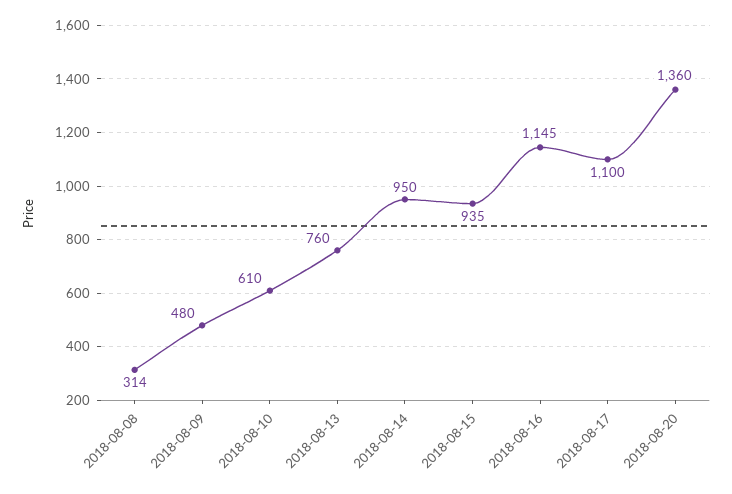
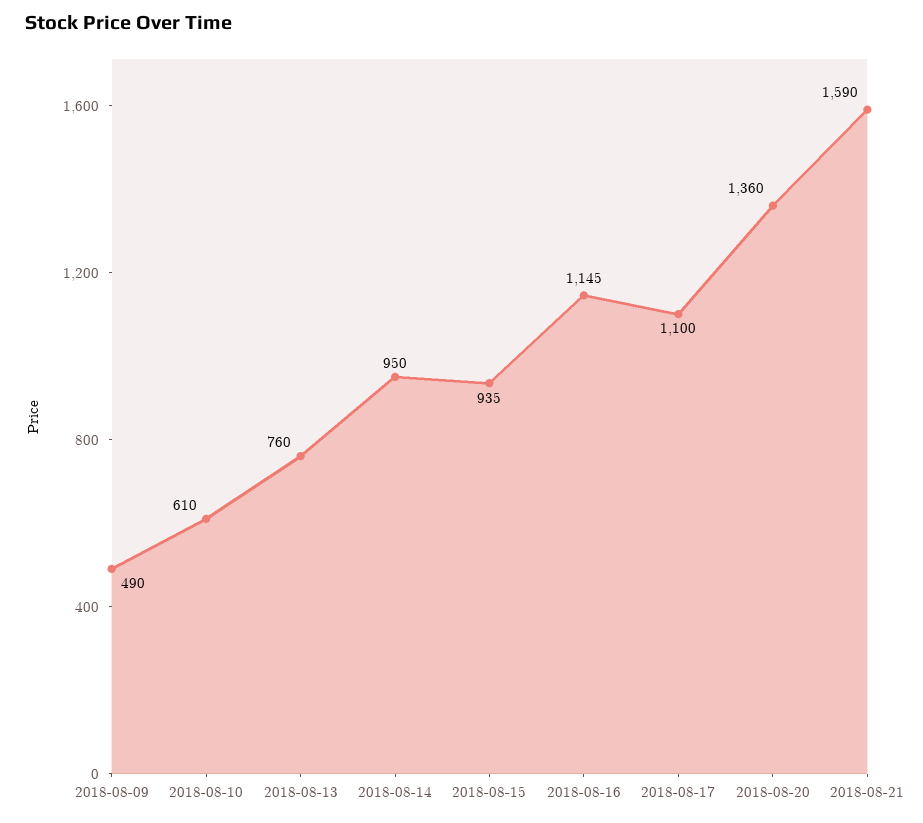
2018-08-08: 314 -> none
2018-08-09: 480 -> 490
2018-08-21: none -> 1590

